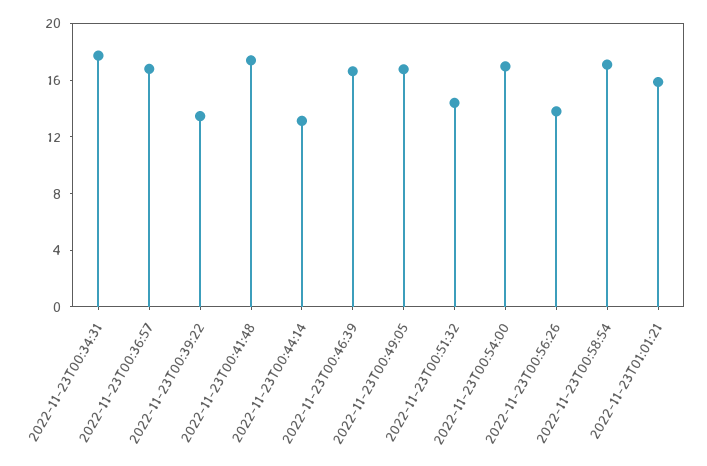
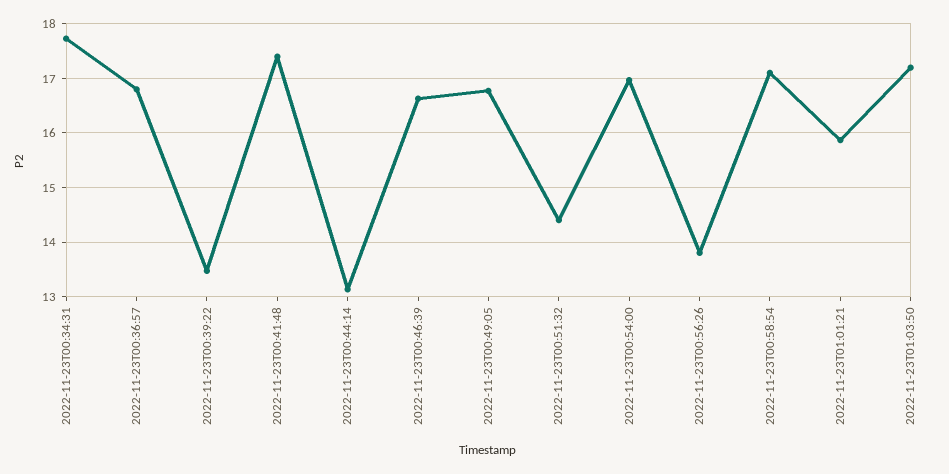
2022-11-23T01:03:50: none -> 17.2

